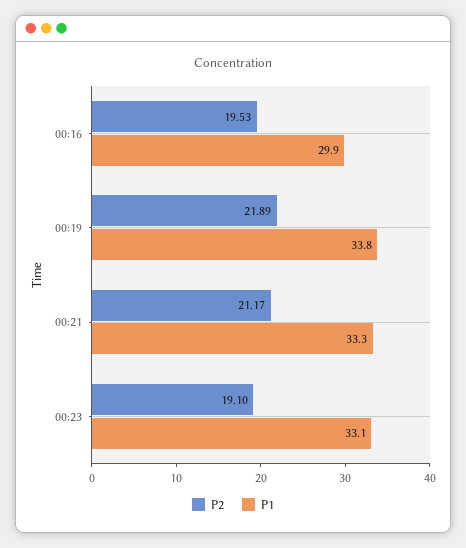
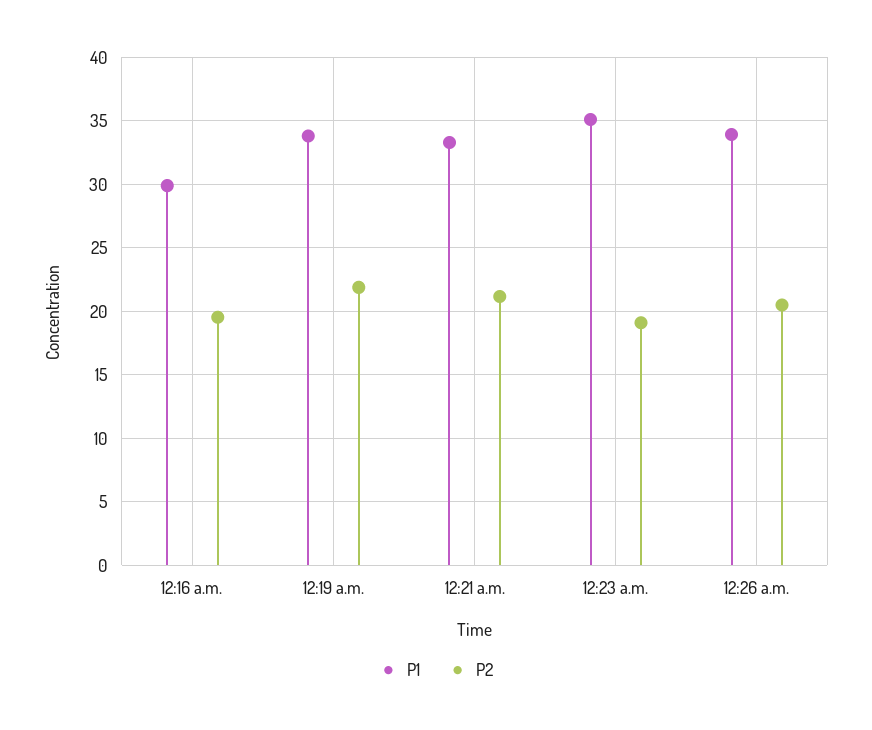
P1, 00:23: 33.1 -> 35
P1, 12:26 a.m.: none -> 34
P2, 12:26 a.m.: none -> 20.5

